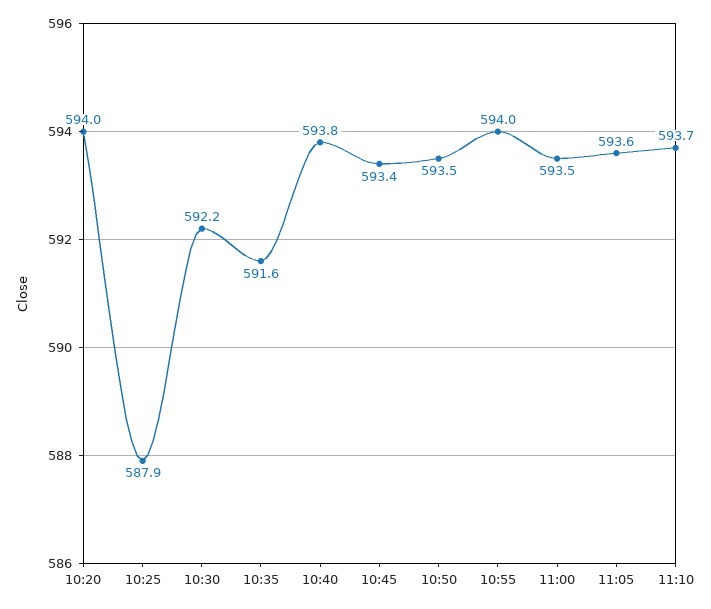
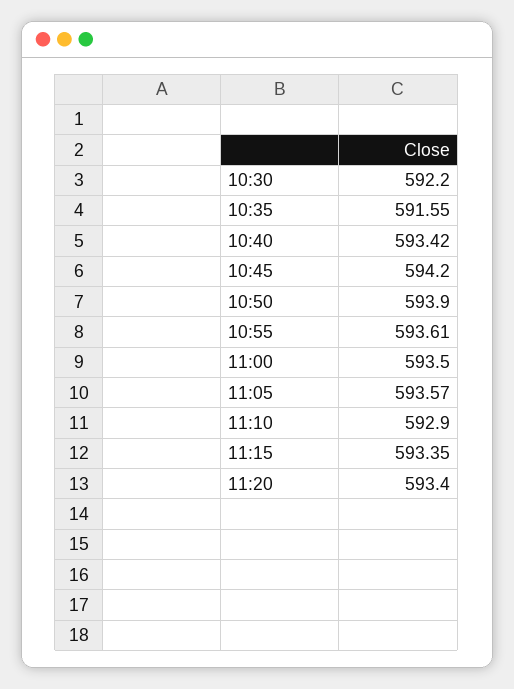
10:20: 594 -> none
10:25: 587.9 -> none
10:40: 593.8 -> 593.42
10:45: 593.4 -> 594.2
10:50: 593.5 -> 593.9
10:55: 594 -> 593.61
11:10: 593.7 -> 592.9
11:15: none -> 593.35
11:20: none -> 593.4

